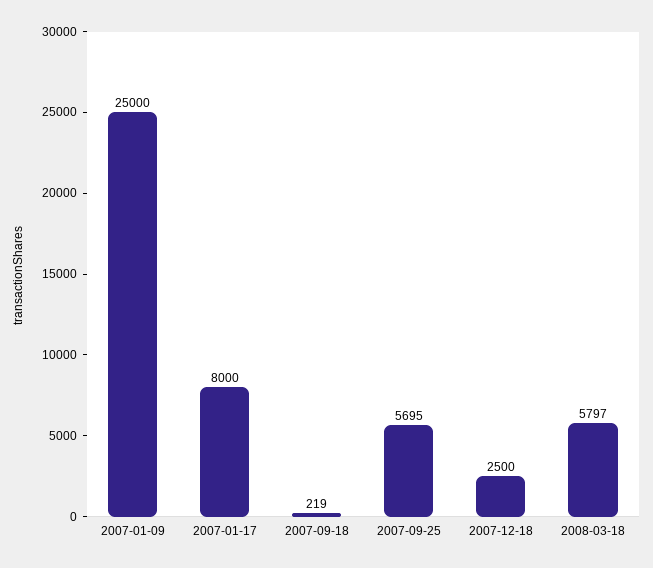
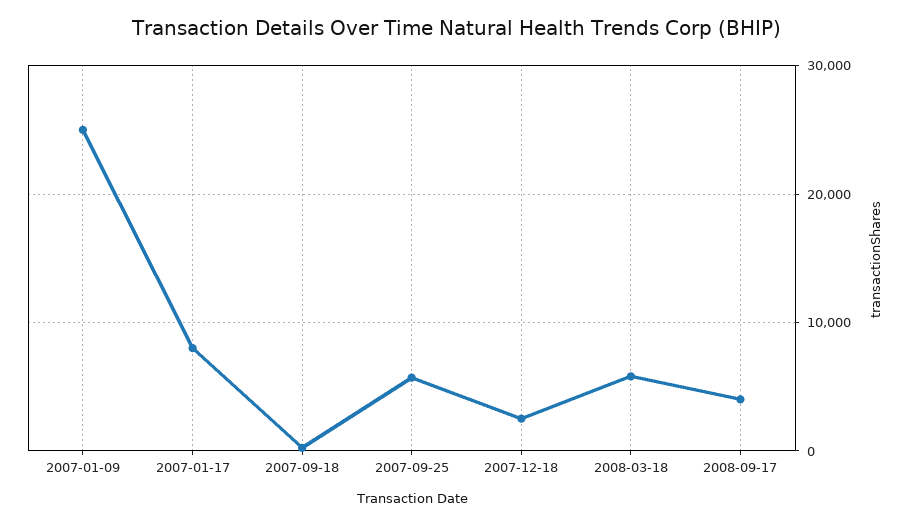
2008-09-17: none -> 4000

